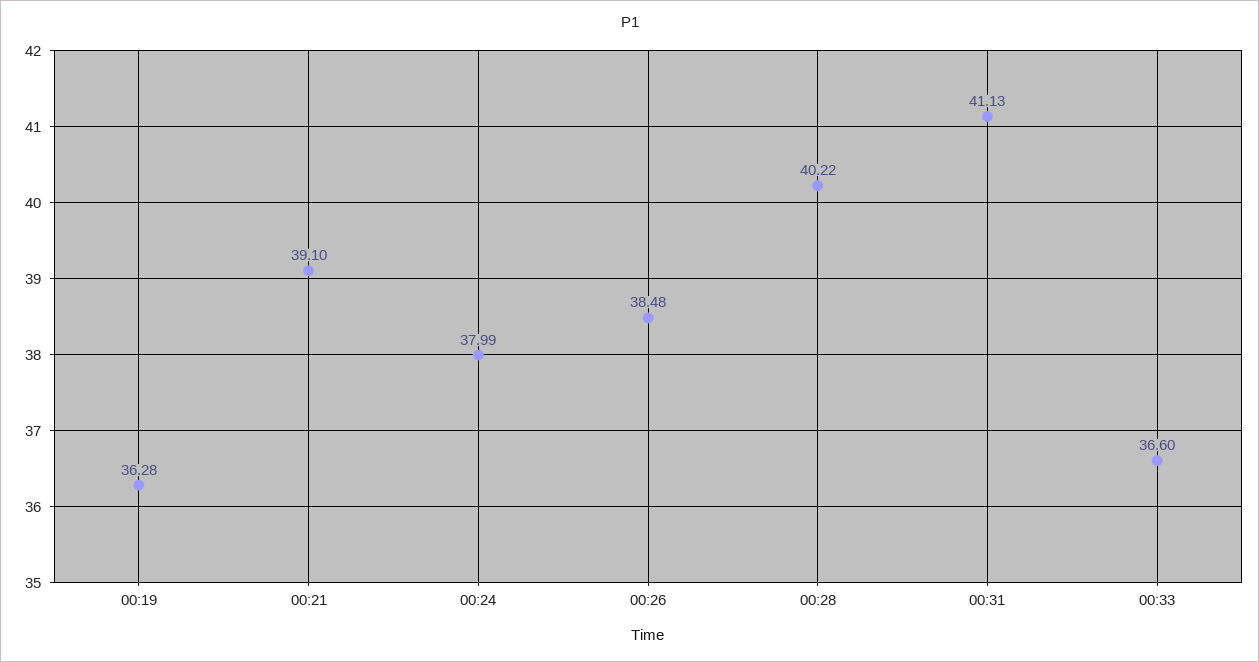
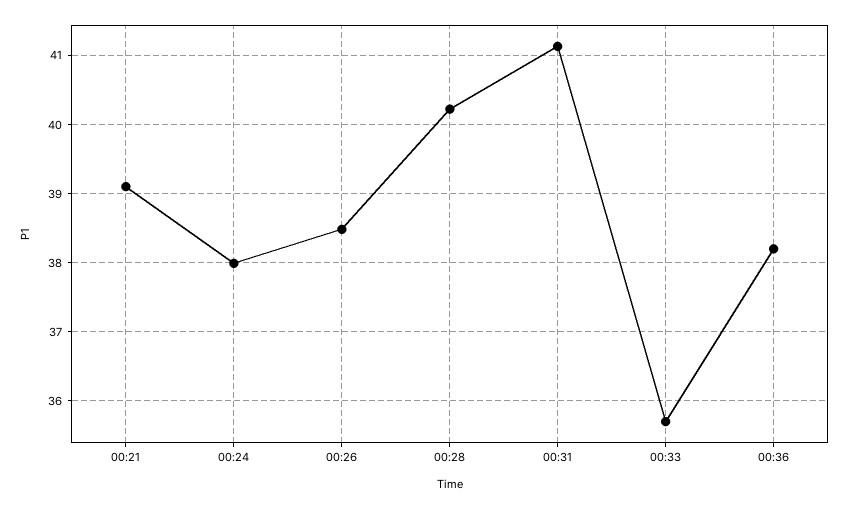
00:19: 36.28 -> none
00:33: 36.6 -> 35.7
00:36: none -> 38.2

